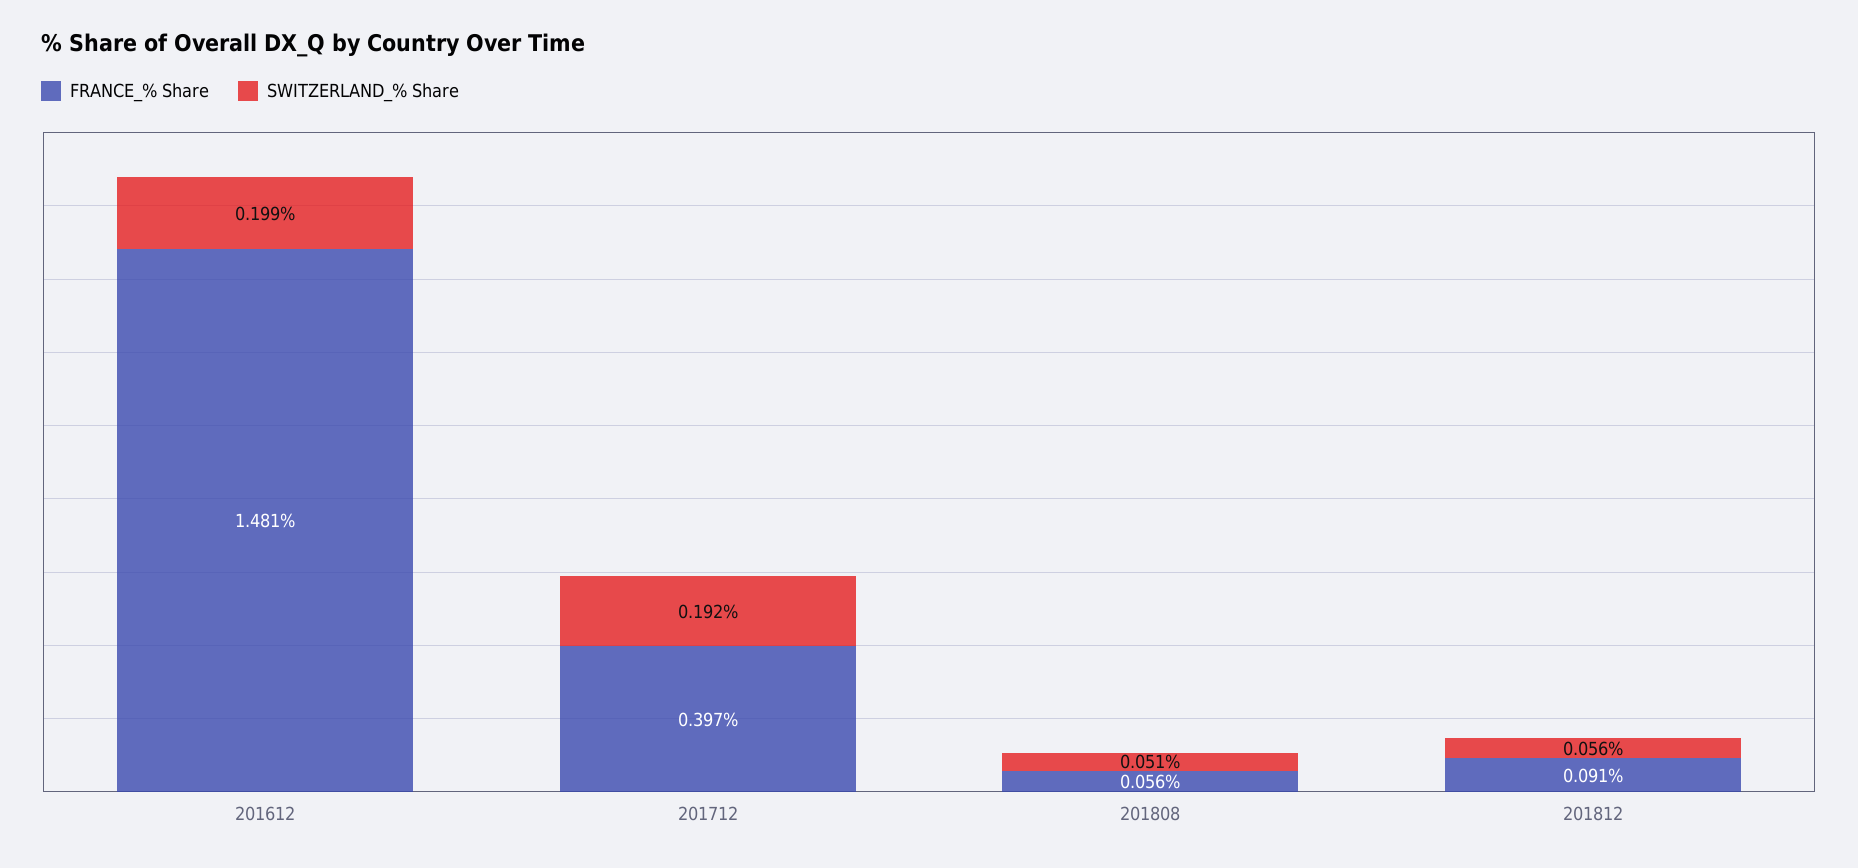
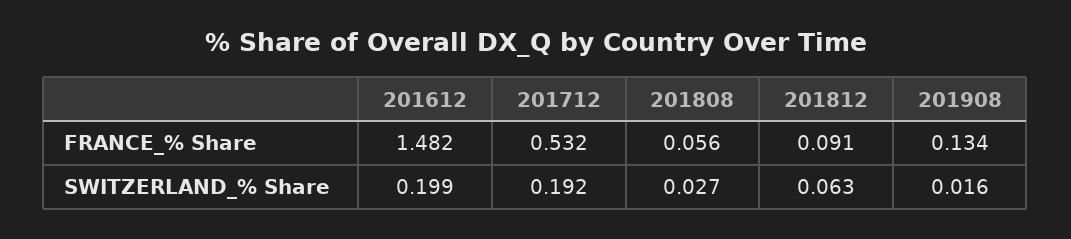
FRANCE_% Share, 201612: 1.481 -> 1.482
FRANCE_% Share, 201712: 0.397 -> 0.532
SWITZERLAND_% Share, 201808: 0.051 -> 0.027
SWITZERLAND_% Share, 201812: 0.056 -> 0.063
FRANCE_% Share, 201908: none -> 0.134
SWITZERLAND_% Share, 201908: none -> 0.016

